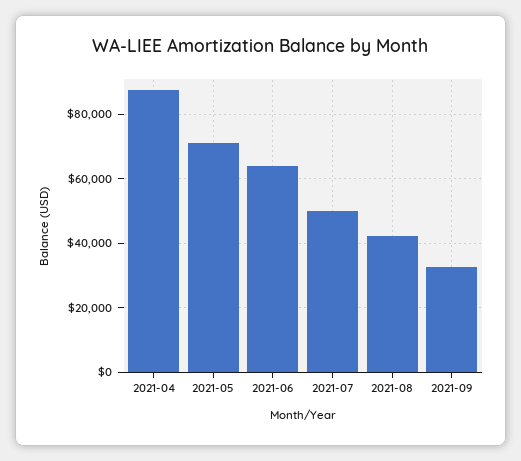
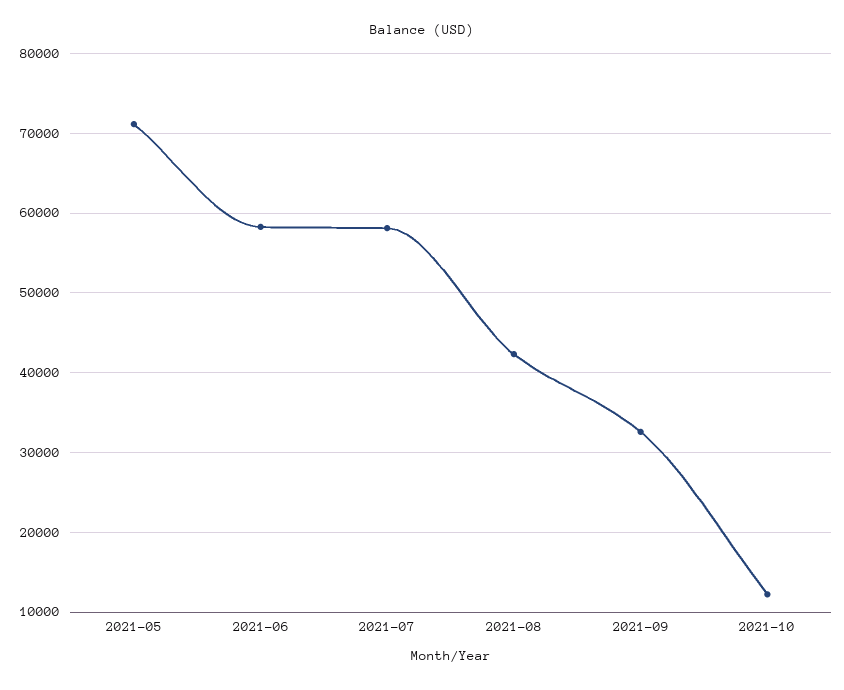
2021-04: 88000 -> none
2021-06: 64000 -> 58000
2021-07: 50000 -> 58000
2021-10: none -> 12000

